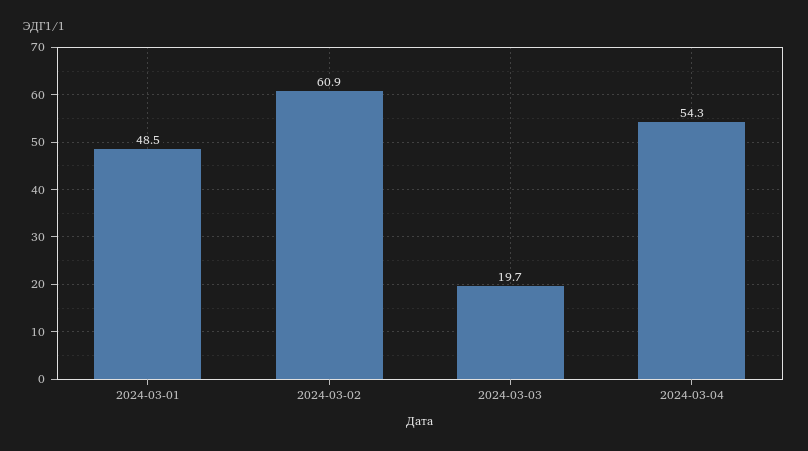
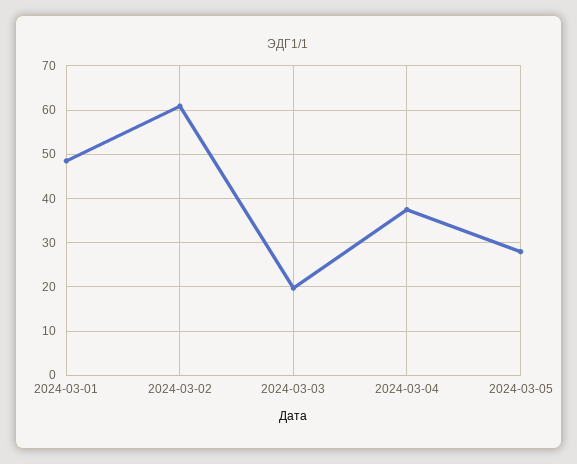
2024-03-04: 54.3 -> 38
2024-03-05: none -> 28

